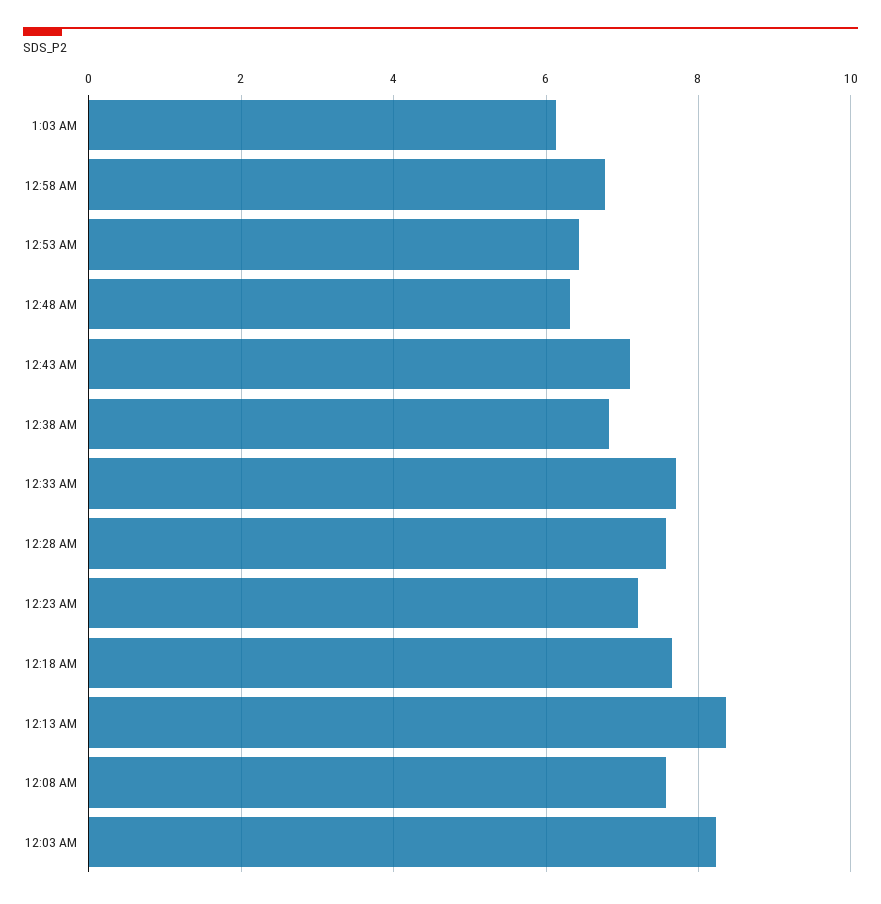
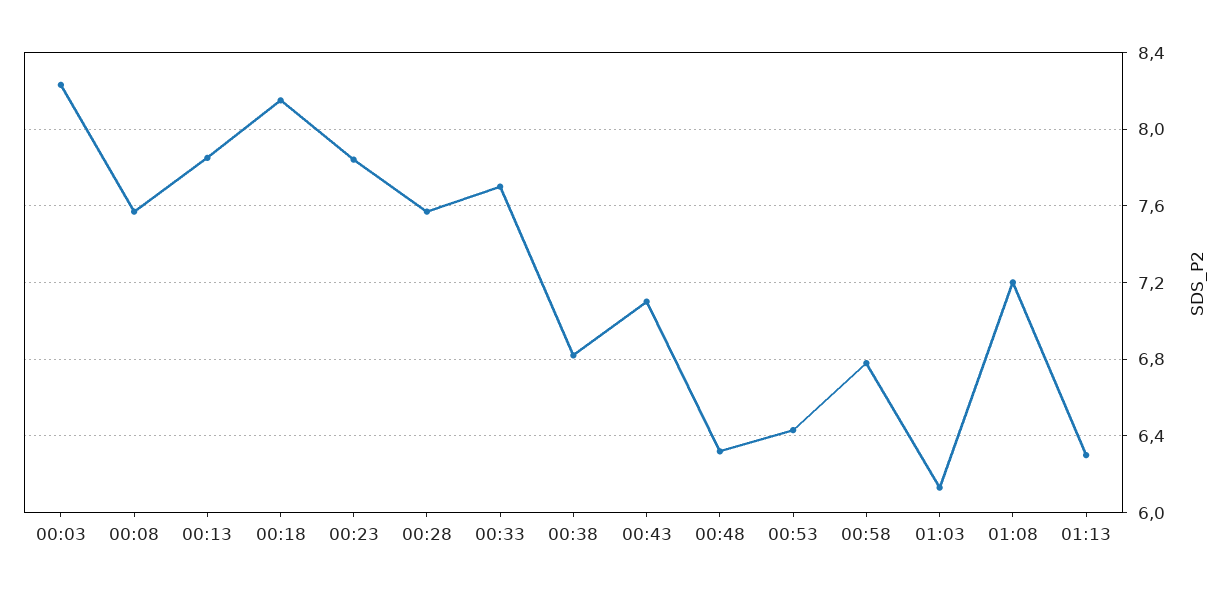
12:23 AM: 7.2 -> 7.85
12:18 AM: 7.6 -> 8.15
12:13 AM: 8.4 -> 7.85
01:08: none -> 7.2
01:13: none -> 6.3

